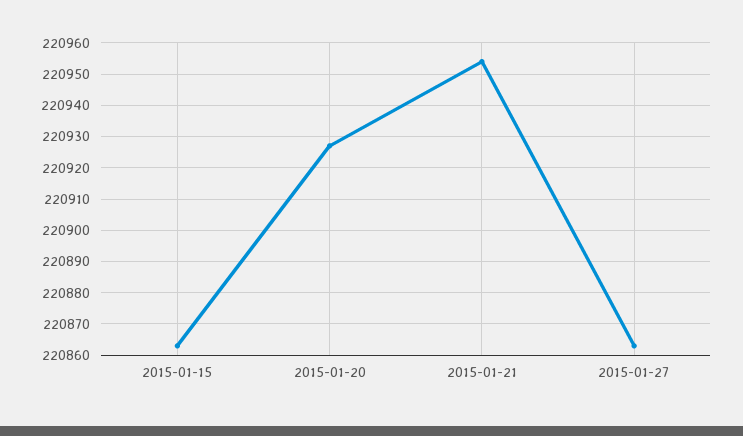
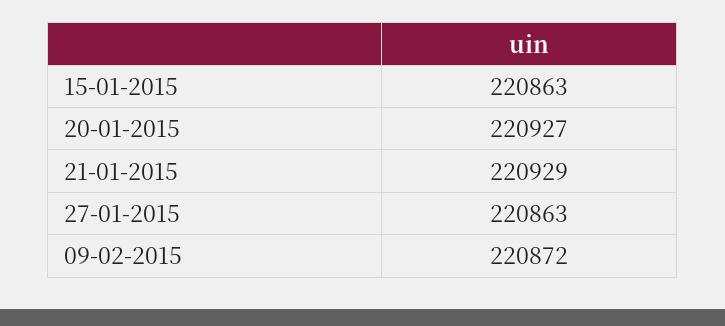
2015-01-21: 220955 -> 220929
09-02-2015: none -> 220872

